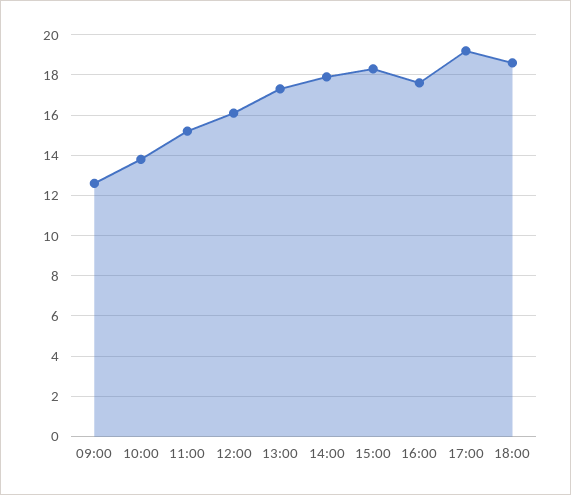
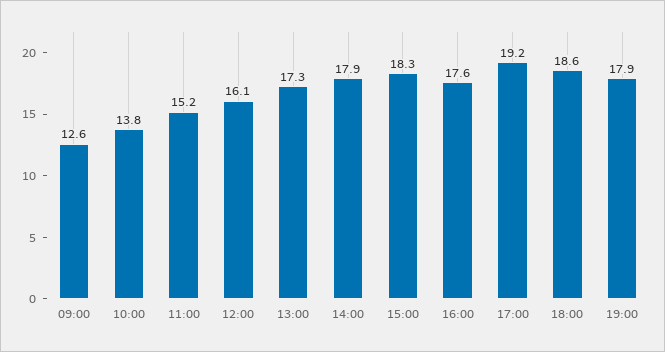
19:00: none -> 17.9

